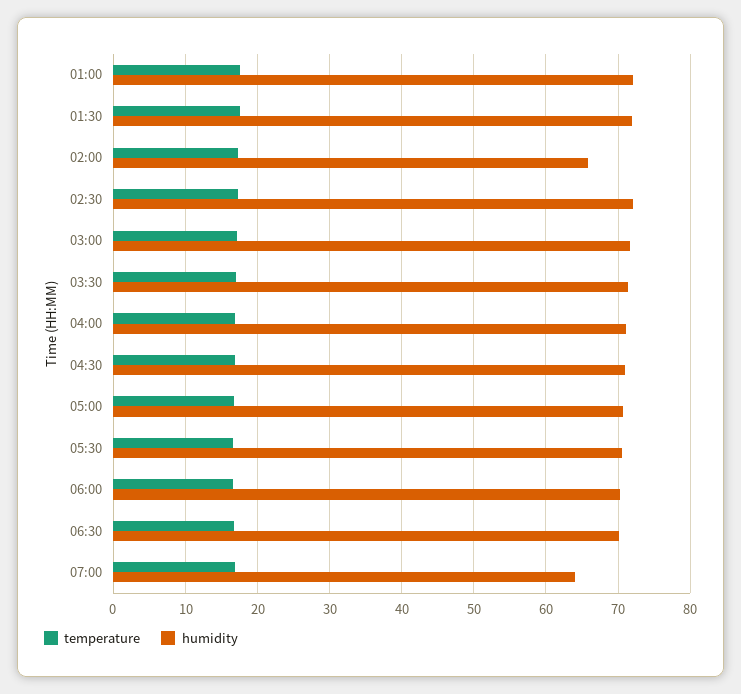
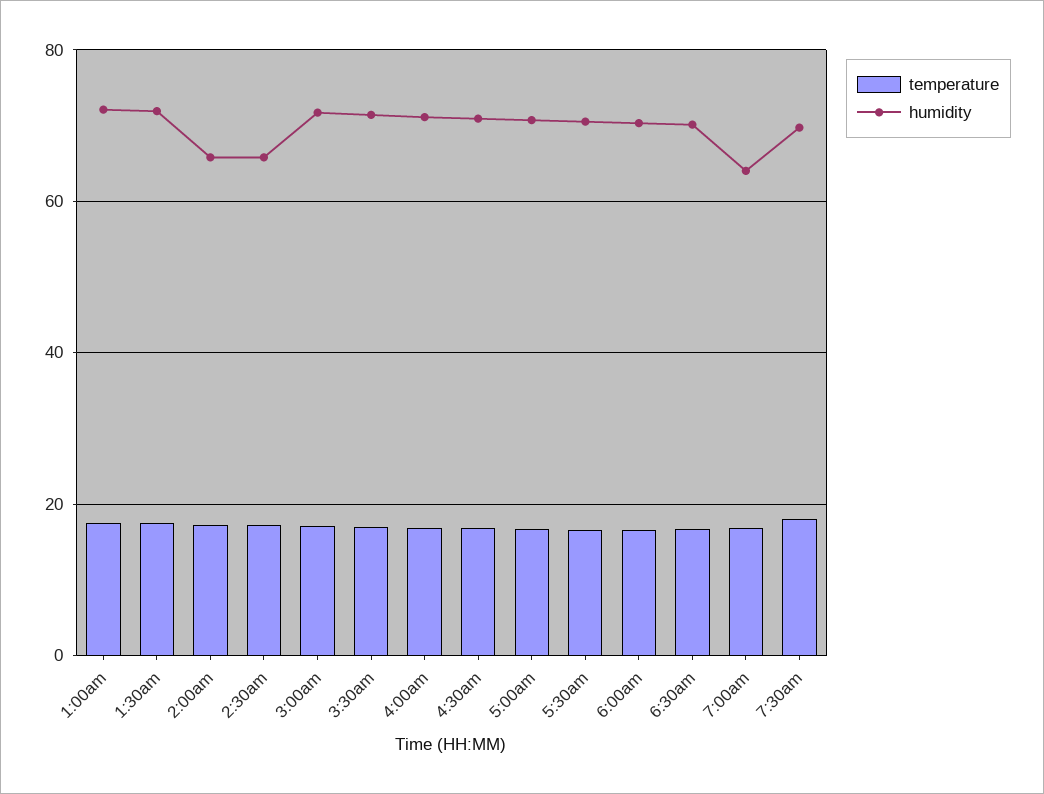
humidity, 02:30: 72 -> 66
temperature, 7:30am: none -> 18
humidity, 7:30am: none -> 70

